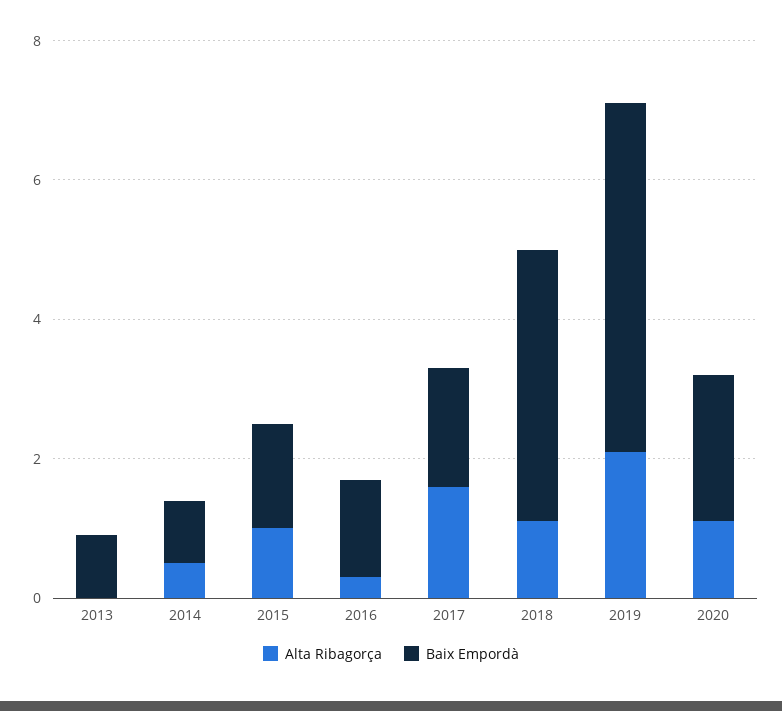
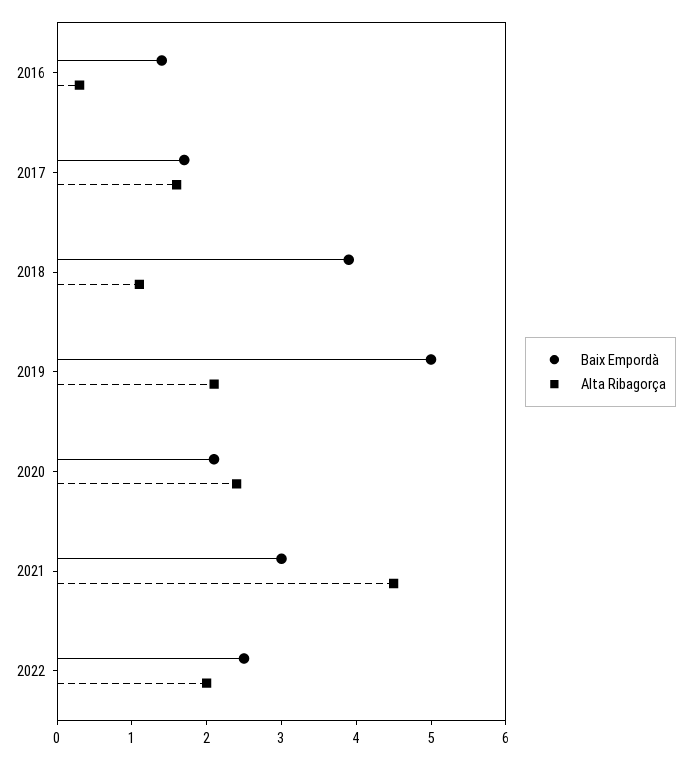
Alta Ribagorça, 2013: 0 -> none
Baix Empordà, 2013: 1 -> none
Alta Ribagorça, 2014: 0.5 -> none
Baix Empordà, 2014: 1 -> none
Alta Ribagorça, 2015: 1 -> none
Baix Empordà, 2015: 1.5 -> none
Alta Ribagorça, 2020: 1 -> 2.5
Baix Empordà, 2021: none -> 3
Alta Ribagorça, 2021: none -> 4.5
Baix Empordà, 2022: none -> 2.5
Alta Ribagorça, 2022: none -> 2

